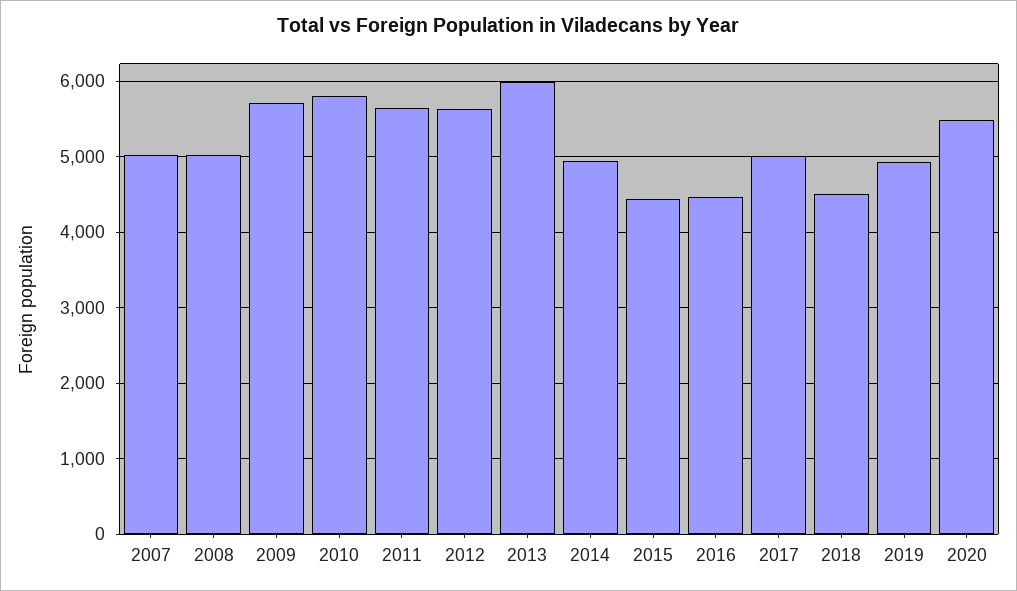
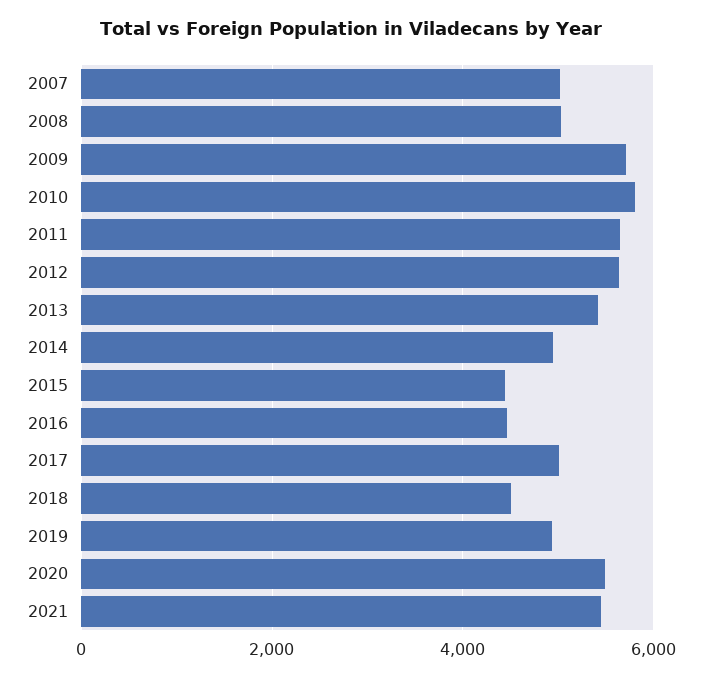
2013: 6000 -> 5400
2021: none -> 5400

